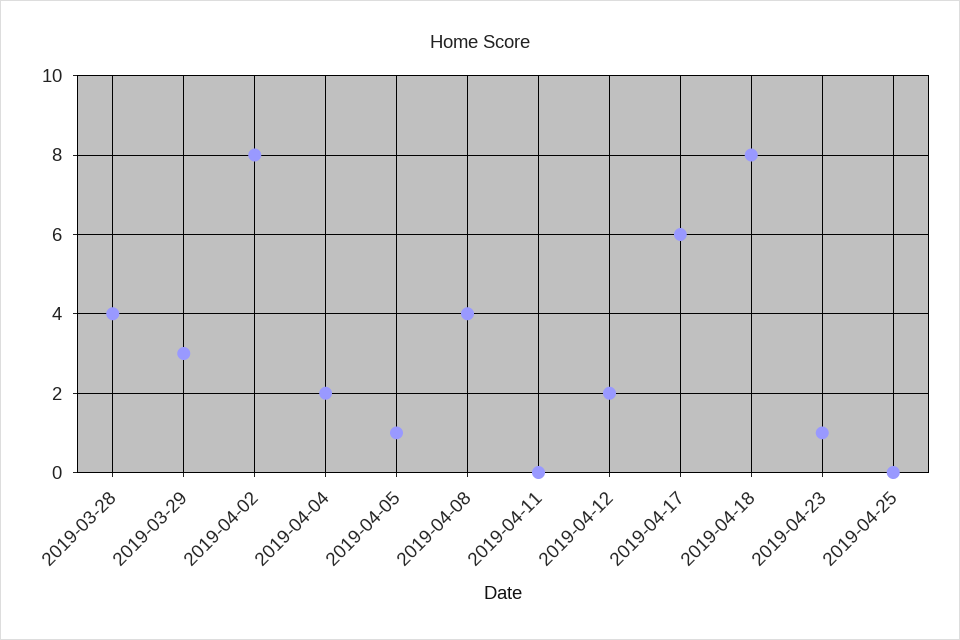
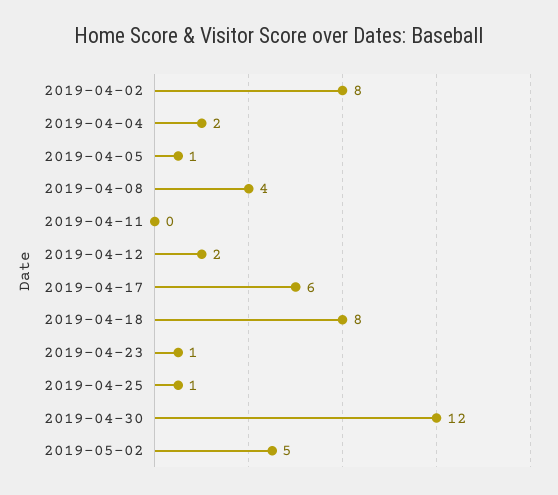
2019-03-28: 4 -> none
2019-03-29: 3 -> none
2019-04-25: 0 -> 1
2019-04-30: none -> 12
2019-05-02: none -> 5

